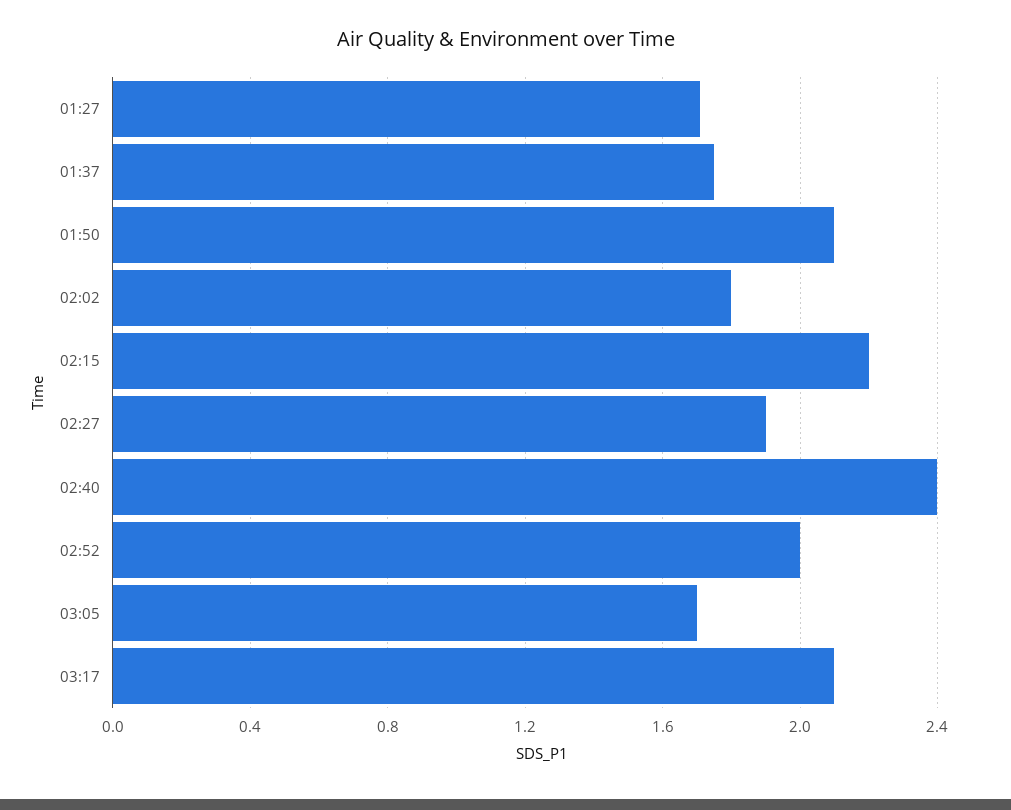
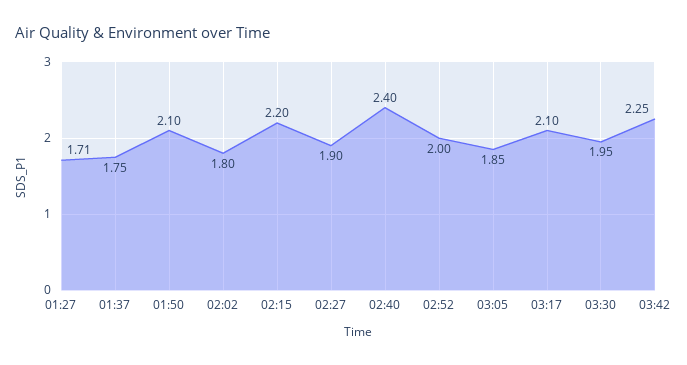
03:05: 1.7 -> 1.85
03:30: none -> 1.95
03:42: none -> 2.25

